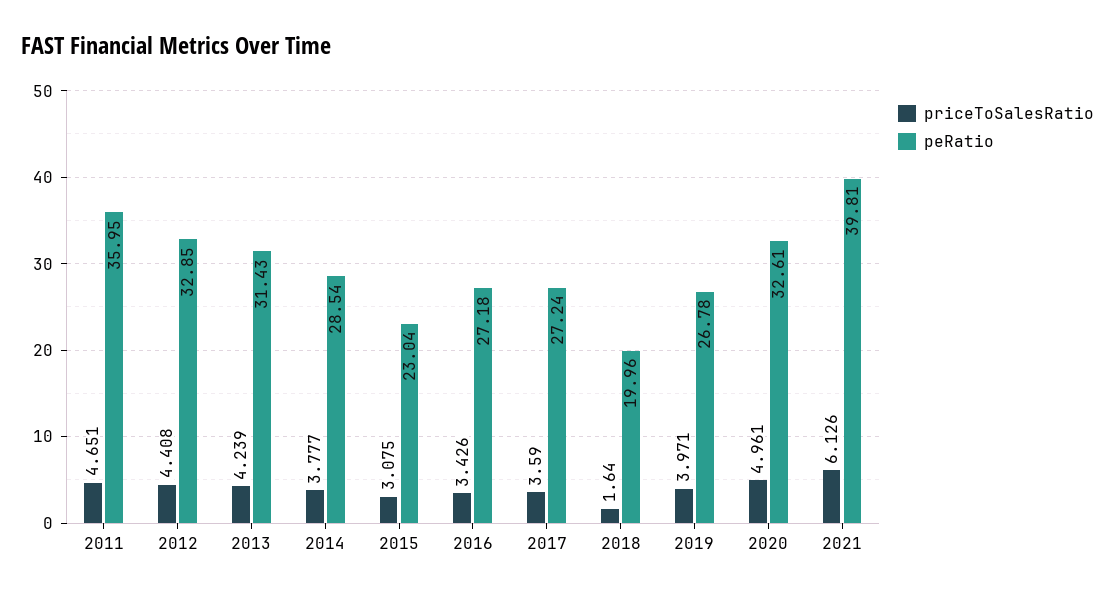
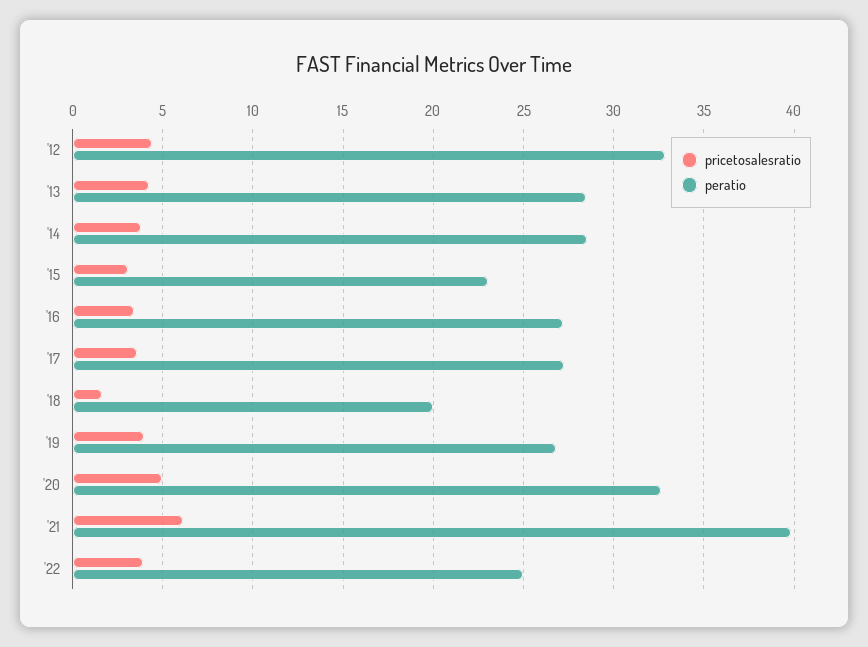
priceToSalesRatio, 2011: 4.651 -> none
peRatio, 2011: 35.95 -> none
peRatio, 2013: 31.43 -> 28.5
priceToSalesRatio, '22: none -> 4
peRatio, '22: none -> 25

